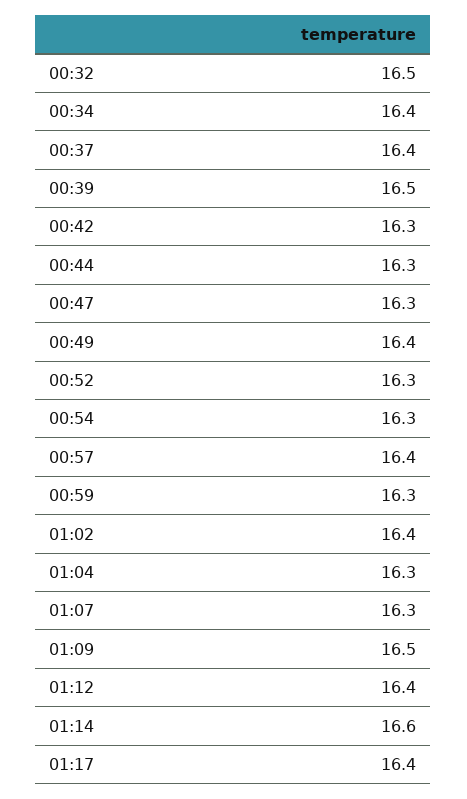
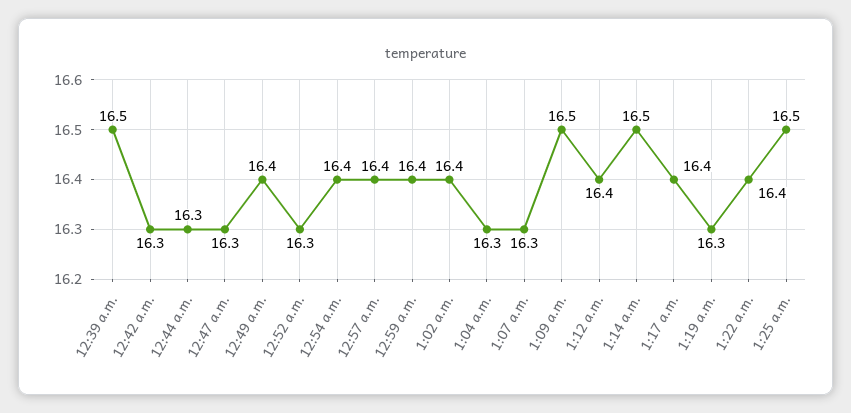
00:32: 16.5 -> none
00:34: 16.4 -> none
00:37: 16.4 -> none
00:54: 16.3 -> 16.4
00:59: 16.3 -> 16.4
01:14: 16.6 -> 16.5
1:19 a.m.: none -> 16.3
1:22 a.m.: none -> 16.4
1:25 a.m.: none -> 16.5

